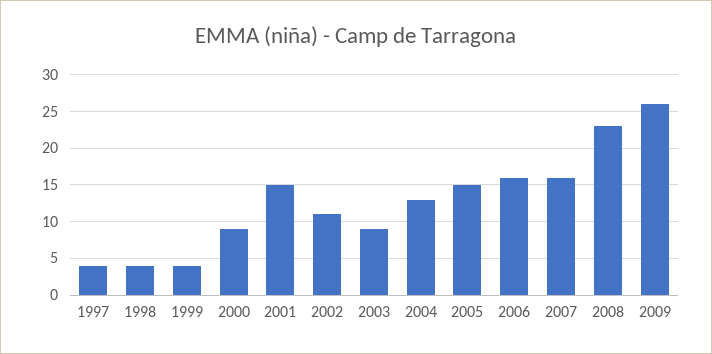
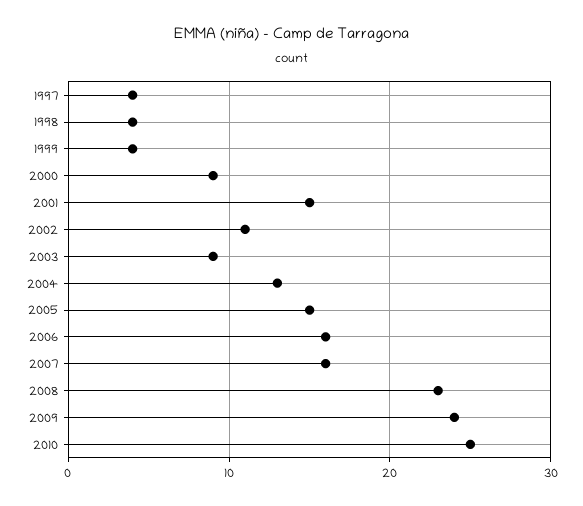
2009: 26 -> 24
2010: none -> 25

